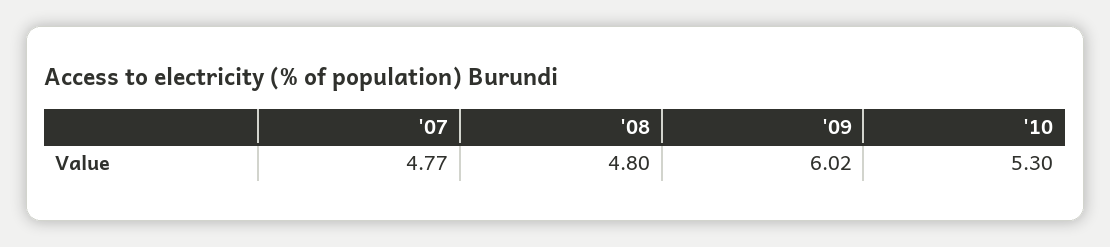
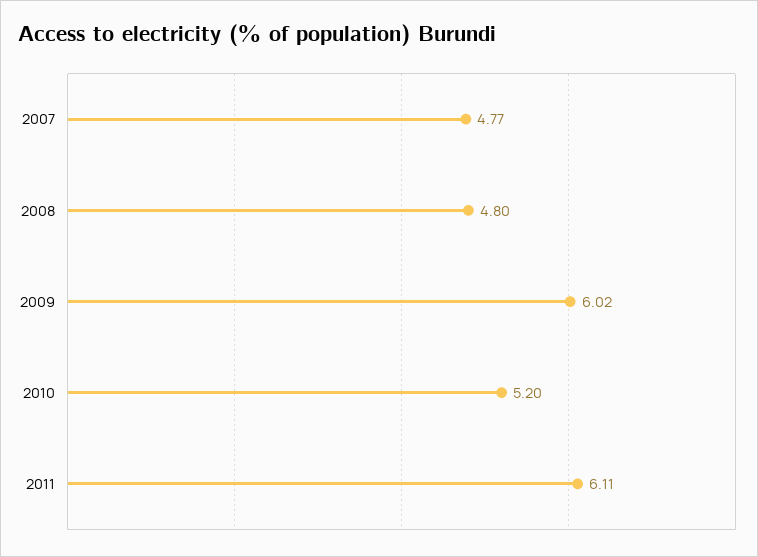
'10: 5.3 -> 5.2
2011: none -> 6.11

